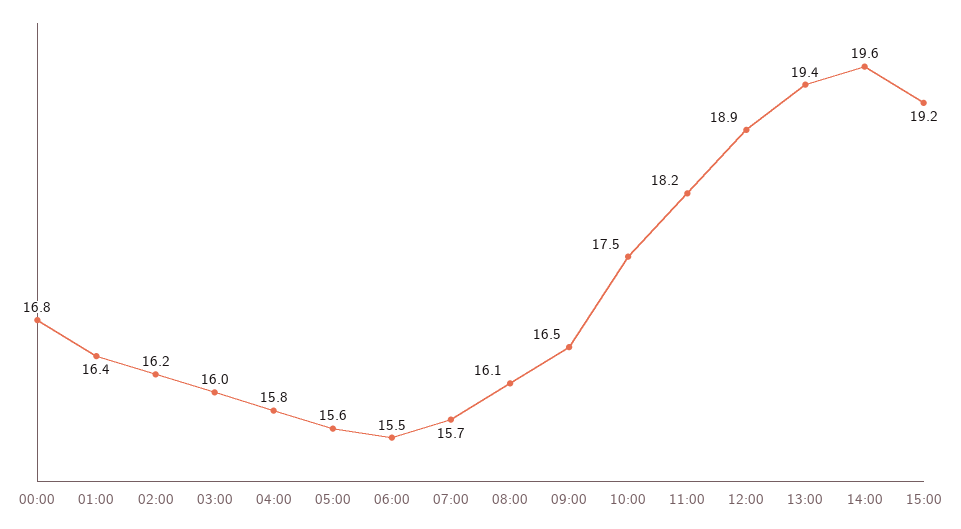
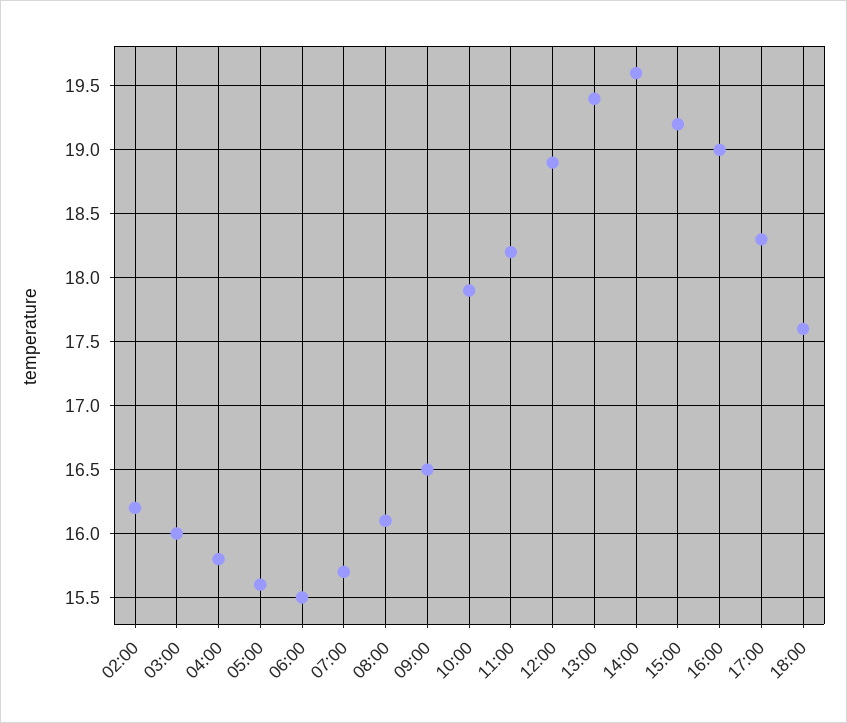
00:00: 16.8 -> none
01:00: 16.4 -> none
10:00: 17.5 -> 17.9
16:00: none -> 19
17:00: none -> 18.3
18:00: none -> 17.6

